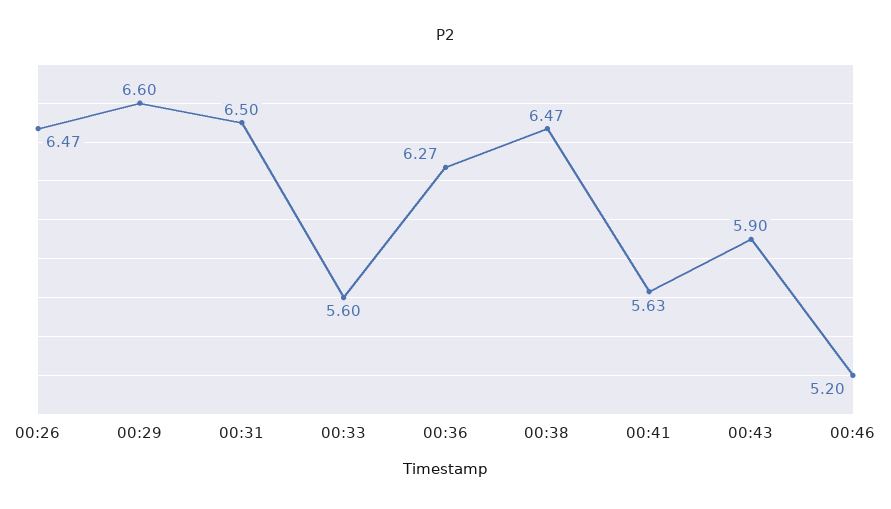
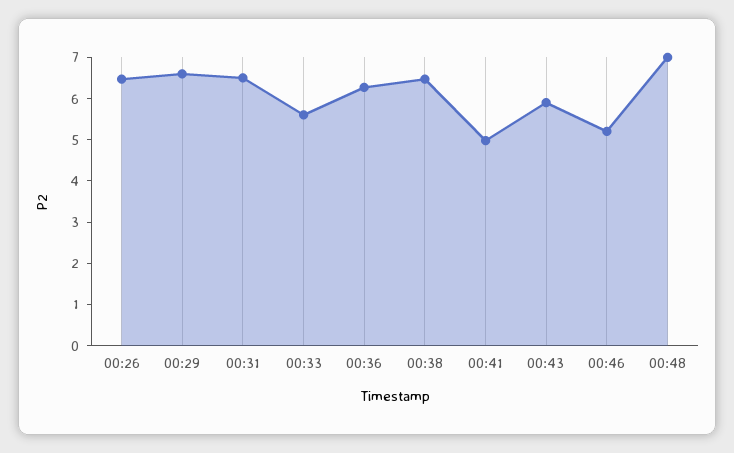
00:41: 5.63 -> 5
00:48: none -> 7

